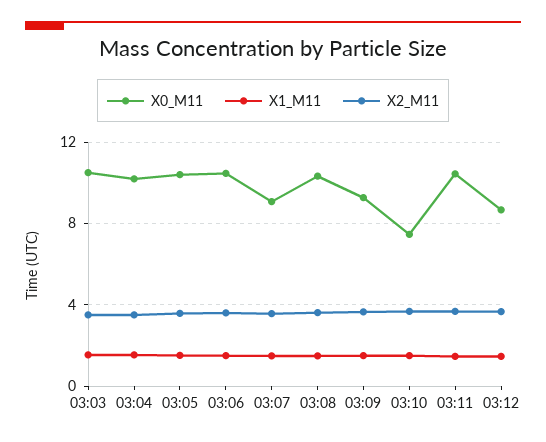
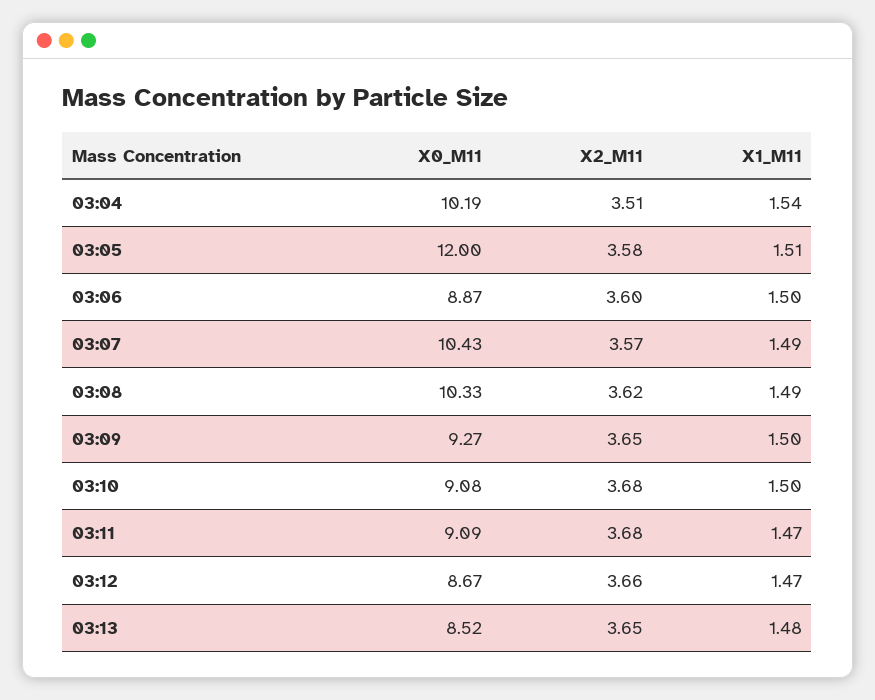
X0_M11, 03:03: 10.5 -> none
X1_M11, 03:03: 1.5 -> none
X2_M11, 03:03: 3.5 -> none
X0_M11, 03:05: 10.5 -> 12
X0_M11, 03:06: 10.5 -> 8.87
X0_M11, 03:07: 9 -> 10.43
X0_M11, 03:10: 7.5 -> 9.08
X0_M11, 03:11: 10.5 -> 9.09
X0_M11, 03:13: none -> 8.52
X2_M11, 03:13: none -> 3.65
X1_M11, 03:13: none -> 1.48

